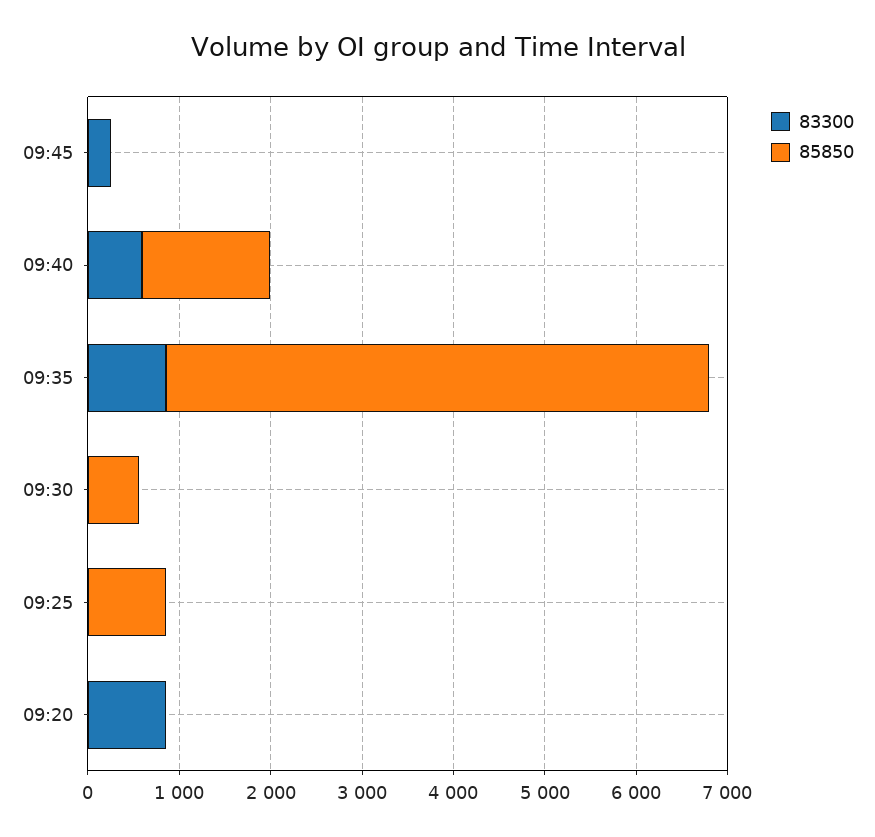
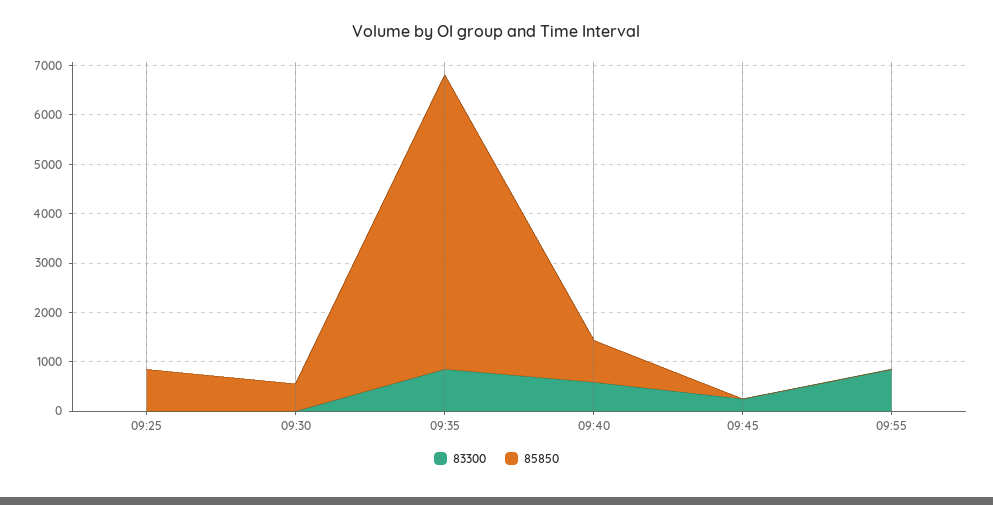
85850, 09:40: 1400 -> 800
83300, 09:20: 800 -> none
85850, 09:20: 0 -> none
83300, 09:55: none -> 800
85850, 09:55: none -> 0

